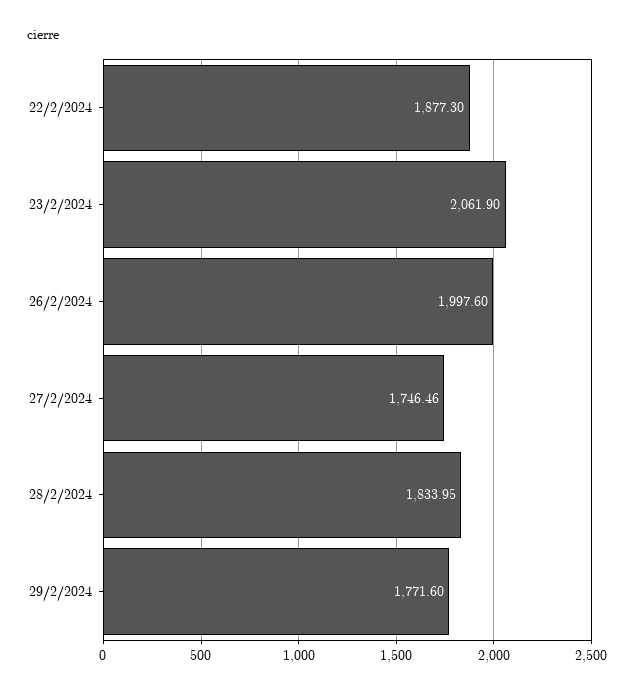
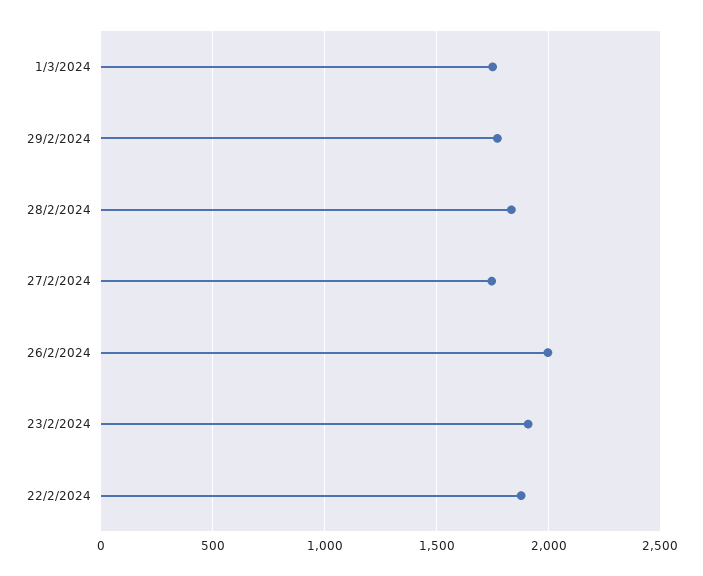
23/2/2024: 2061.9 -> 1900
1/3/2024: none -> 1750

